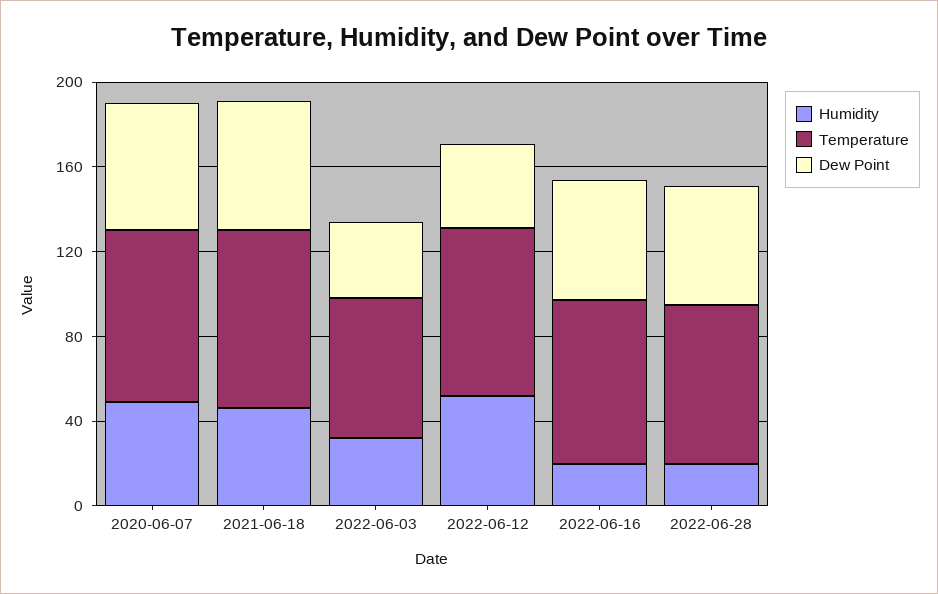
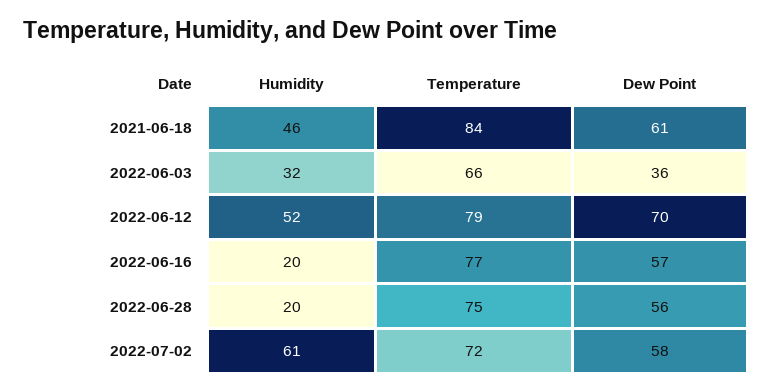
Humidity, 2020-06-07: 50 -> none
Temperature, 2020-06-07: 80 -> none
Dew Point, 2020-06-07: 60 -> none
Dew Point, 2022-06-12: 40 -> 70
Humidity, 2022-07-02: none -> 61
Temperature, 2022-07-02: none -> 72
Dew Point, 2022-07-02: none -> 58

